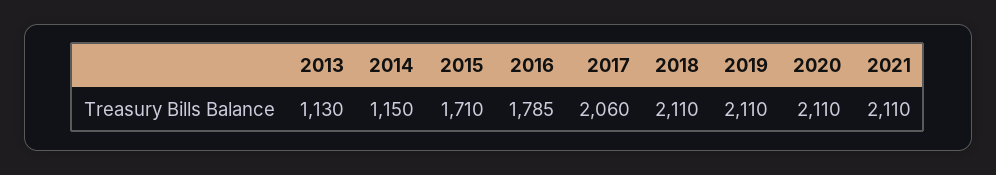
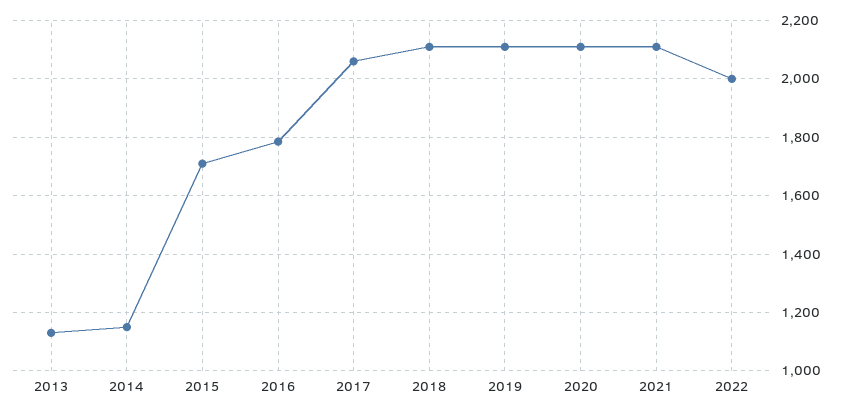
2022: none -> 2000

